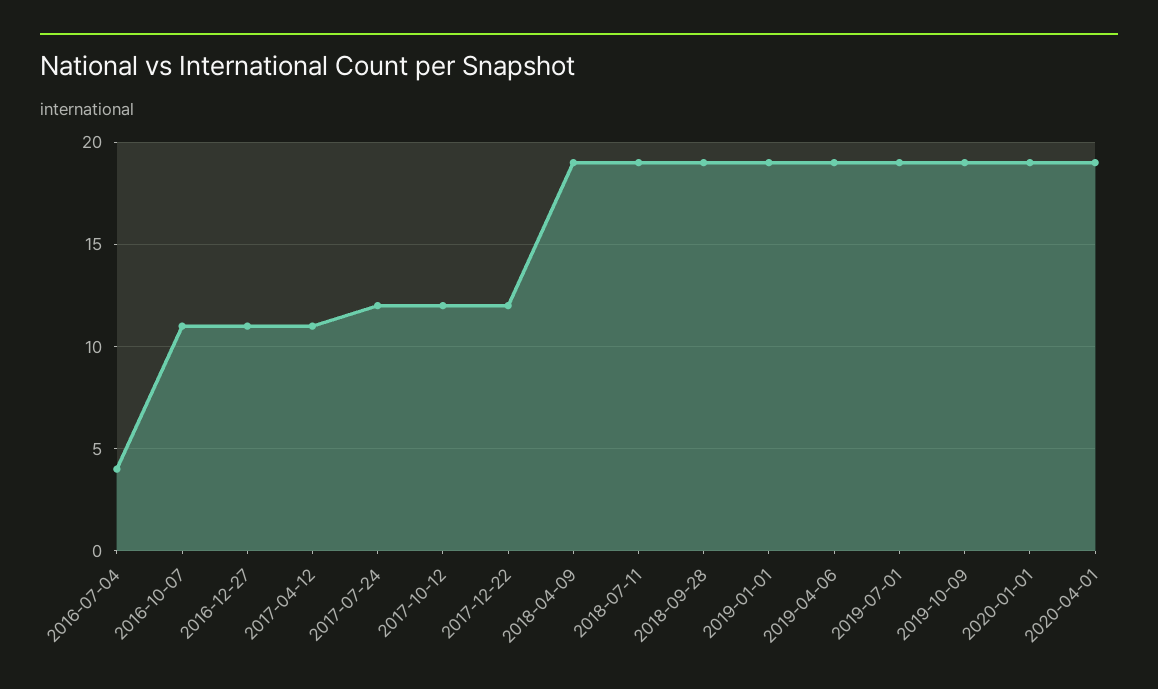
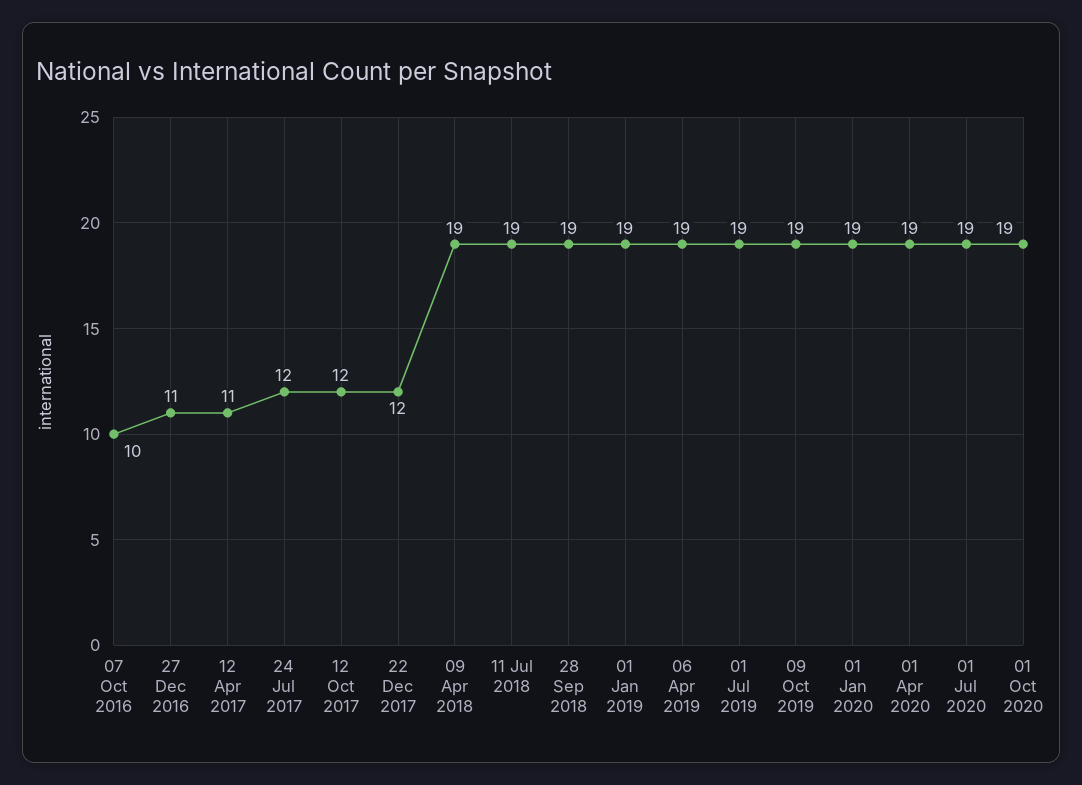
2016-07-04: 4 -> none
2016-10-07: 11 -> 10
01 Jul 2020: none -> 19
01 Oct 2020: none -> 19

